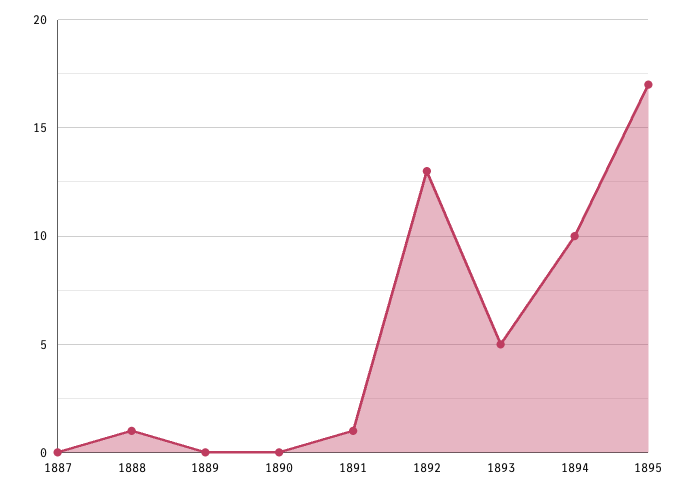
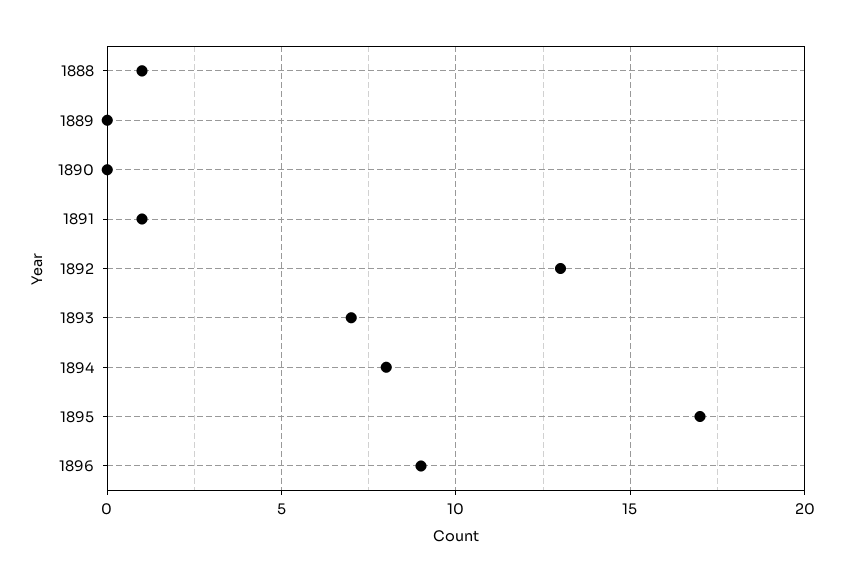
1887: 0 -> none
1893: 5 -> 7
1894: 10 -> 8
1896: none -> 9

